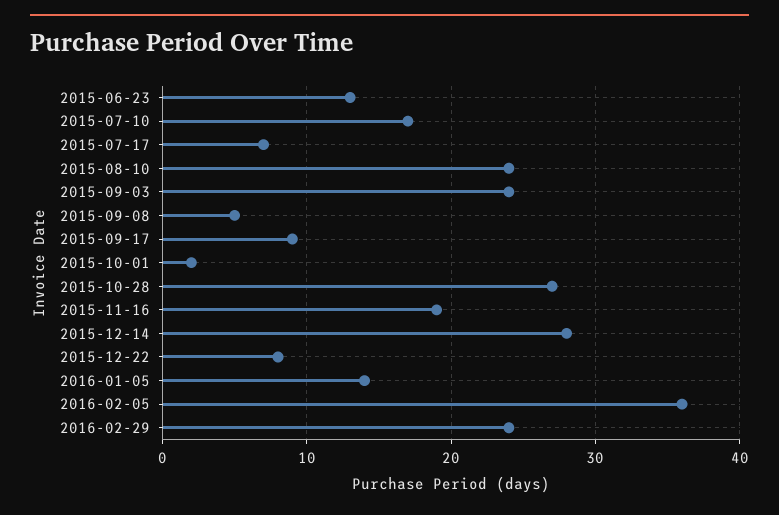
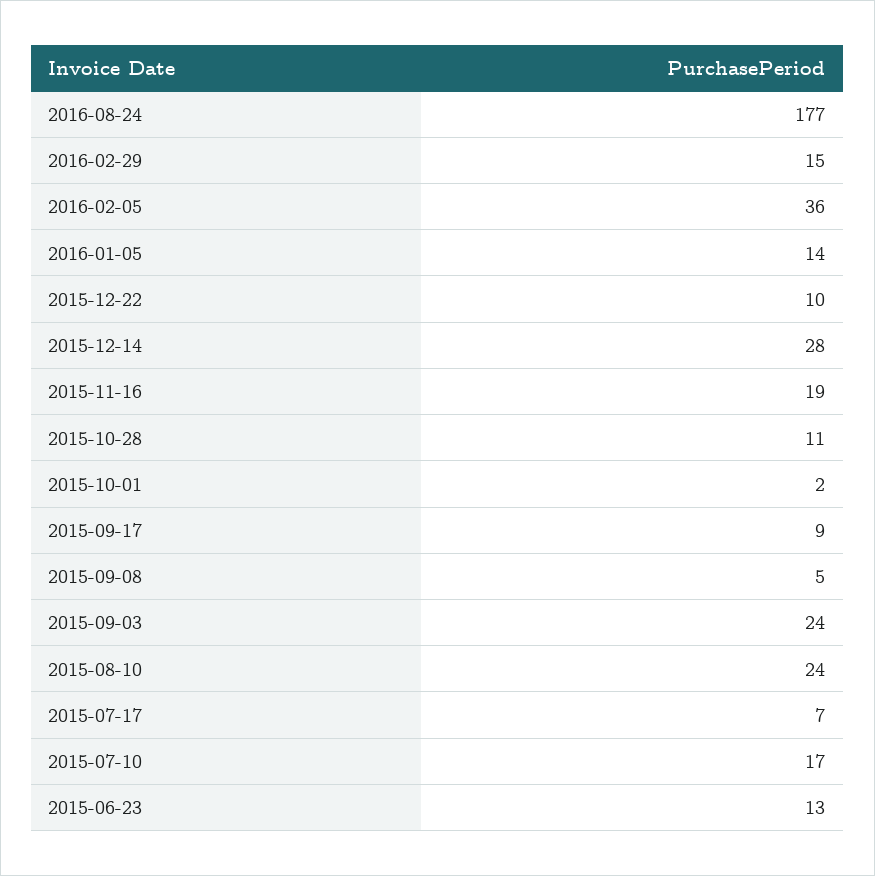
2015-10-28: 27 -> 11
2015-12-22: 8 -> 10
2016-02-29: 24 -> 15
2016-08-24: none -> 177

